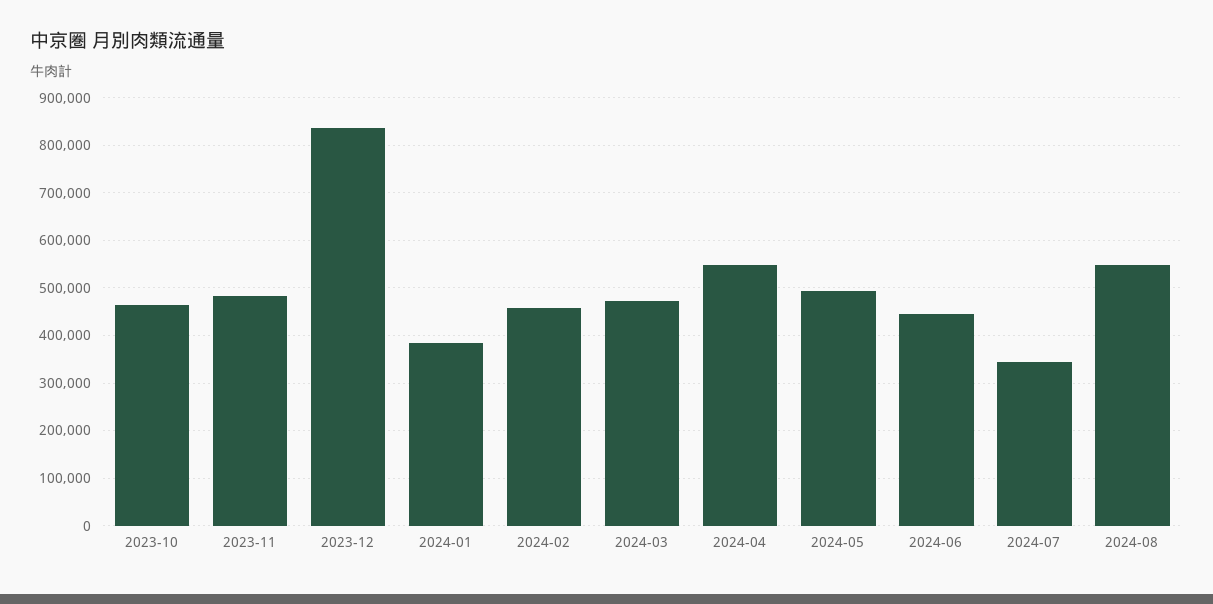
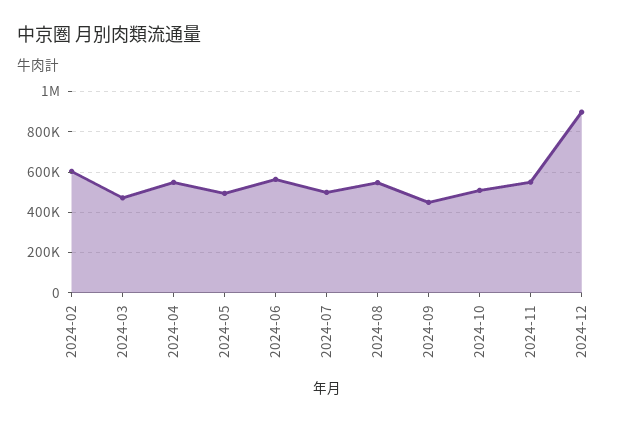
2023-10: 460000 -> none
2023-11: 480000 -> none
2023-12: 840000 -> none
2024-01: 380000 -> none
2024-02: 460000 -> 600000
2024-06: 440000 -> 550000
2024-07: 340000 -> 500000
2024-09: none -> 450000
2024-10: none -> 500000
2024-11: none -> 550000
2024-12: none -> 900000

